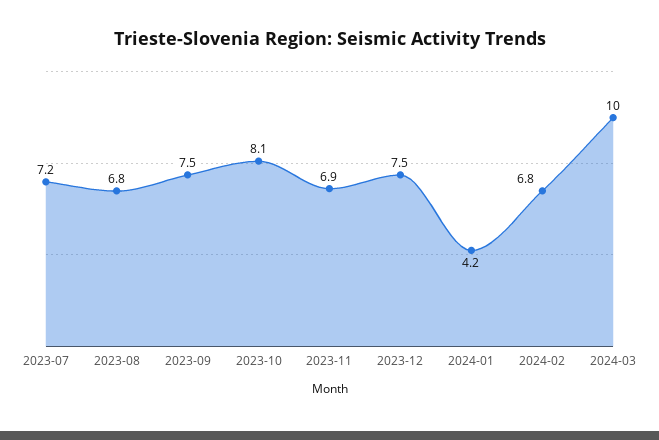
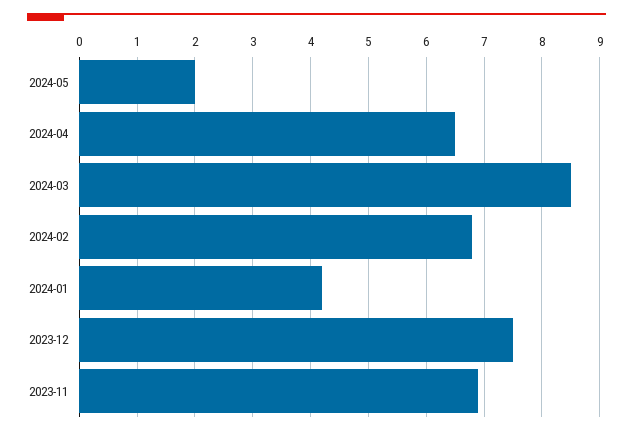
2023-07: 7.2 -> none
2023-08: 6.8 -> none
2023-09: 7.5 -> none
2023-10: 8.1 -> none
2024-03: 10 -> 8.5
2024-05: none -> 2
2024-04: none -> 6.5

